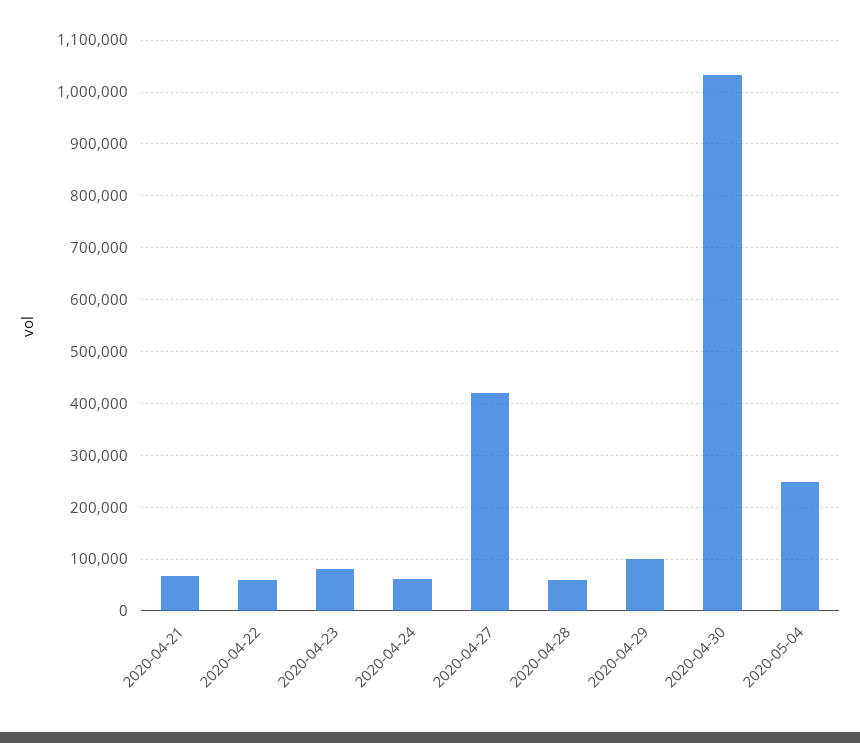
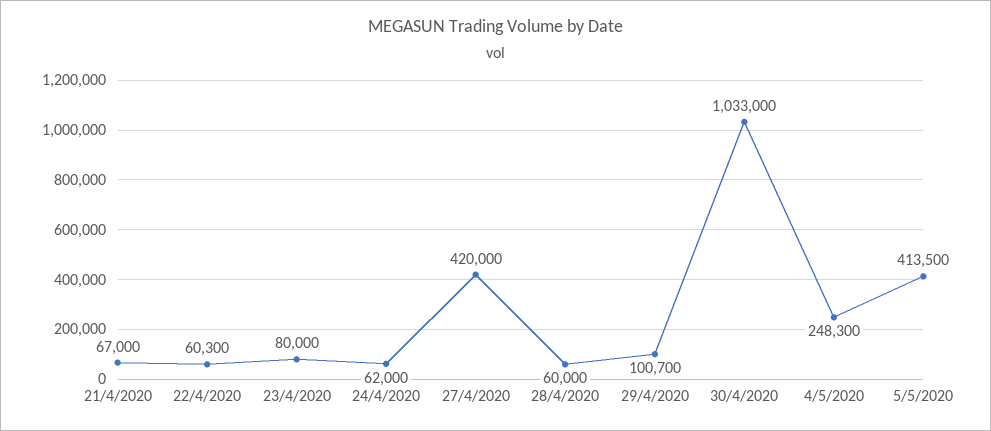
5/5/2020: none -> 413500

